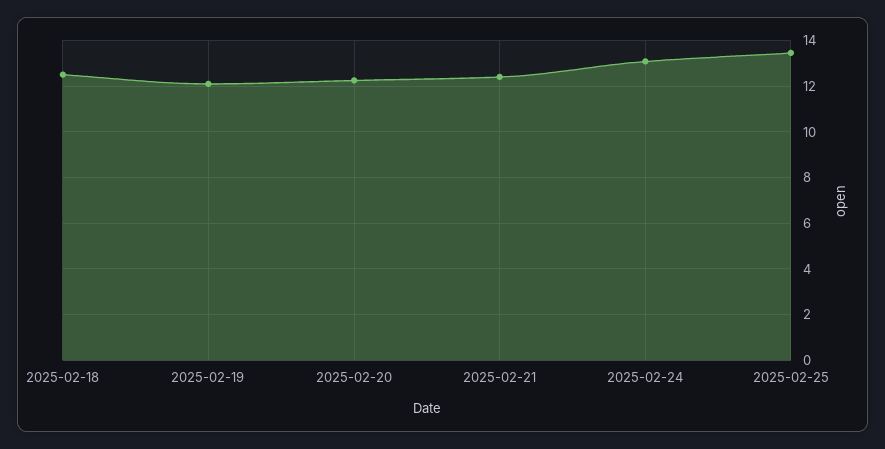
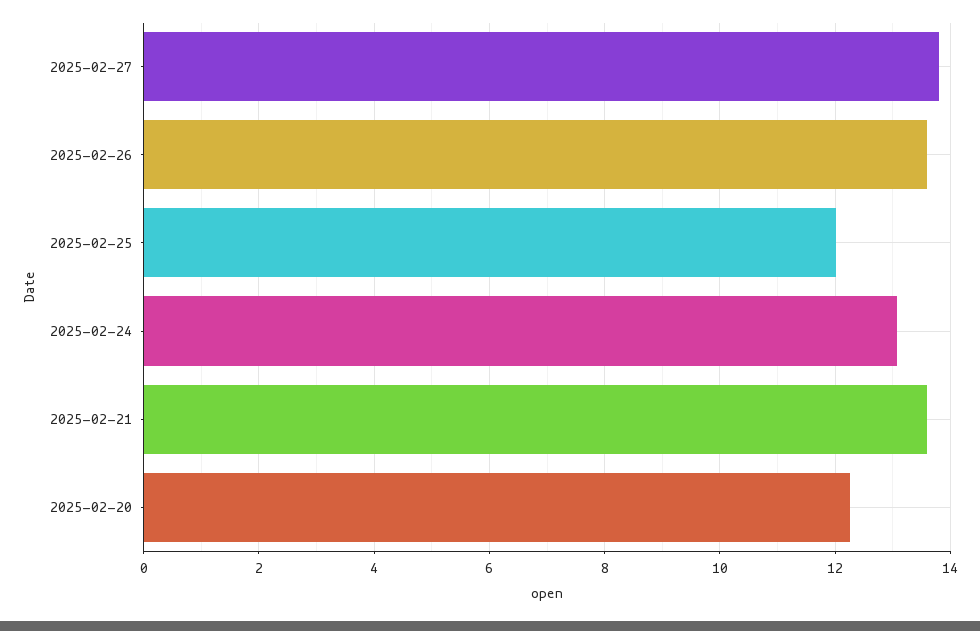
2025-02-18: 12.5 -> none
2025-02-19: 12 -> none
2025-02-21: 12.5 -> 13.6
2025-02-25: 13.5 -> 12
2025-02-27: none -> 13.8
2025-02-26: none -> 13.6

